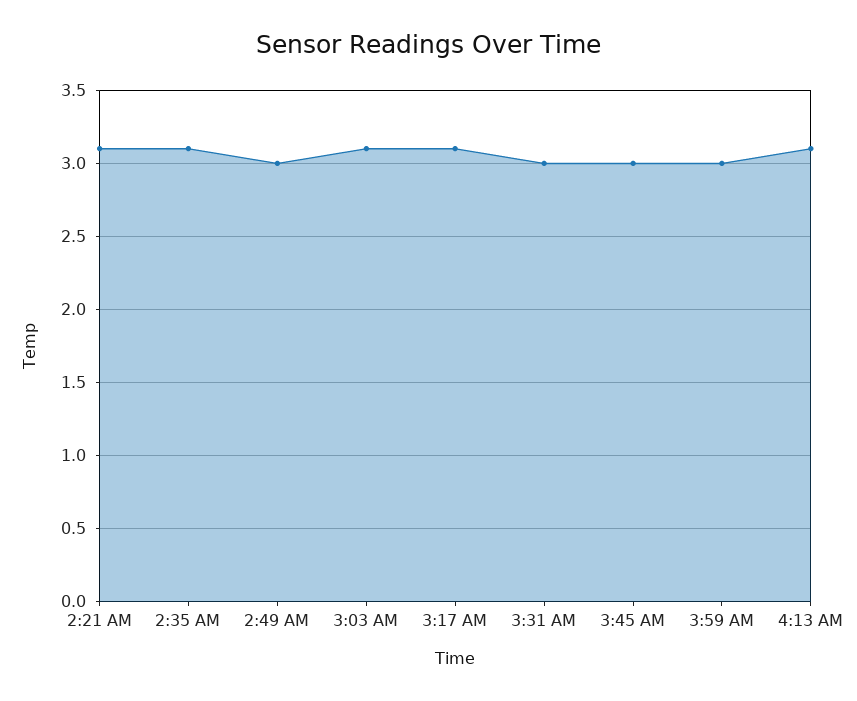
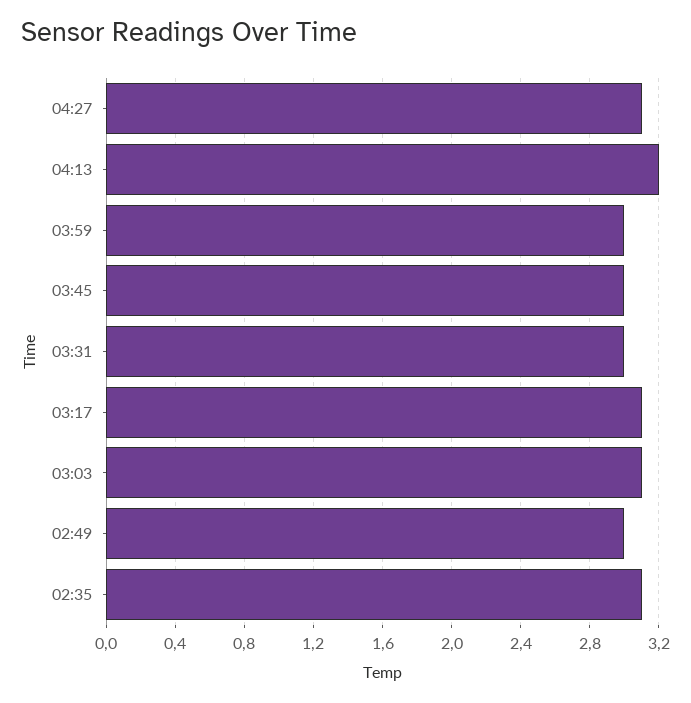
2:21 AM: 3.1 -> none
4:13 AM: 3.1 -> 3.2
04:27: none -> 3.1

